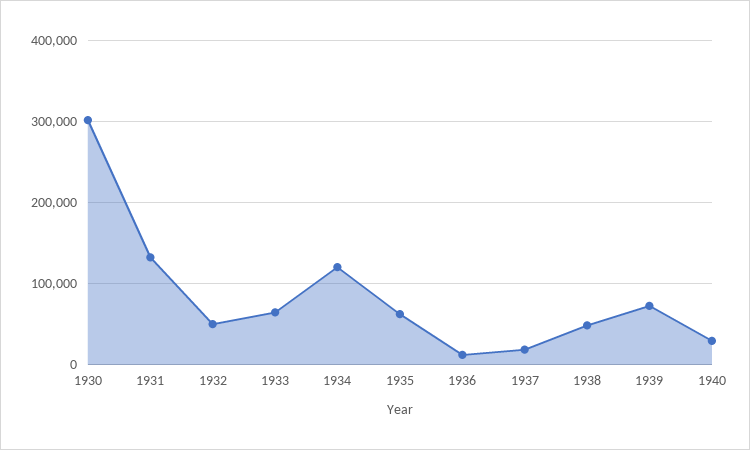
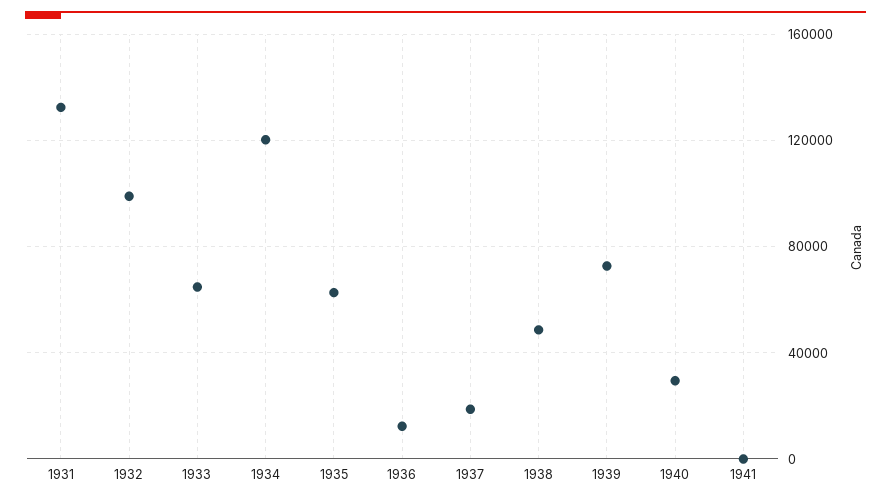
1930: 300000 -> none
1932: 50000 -> 100000
1941: none -> 0

